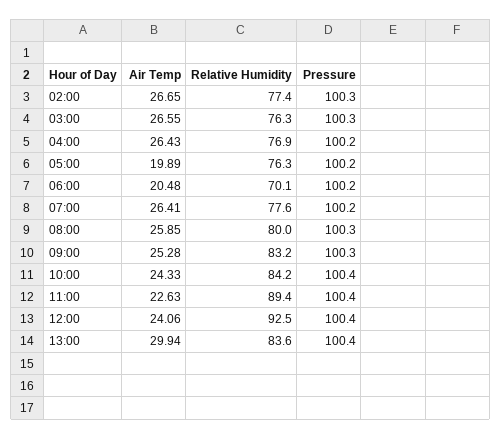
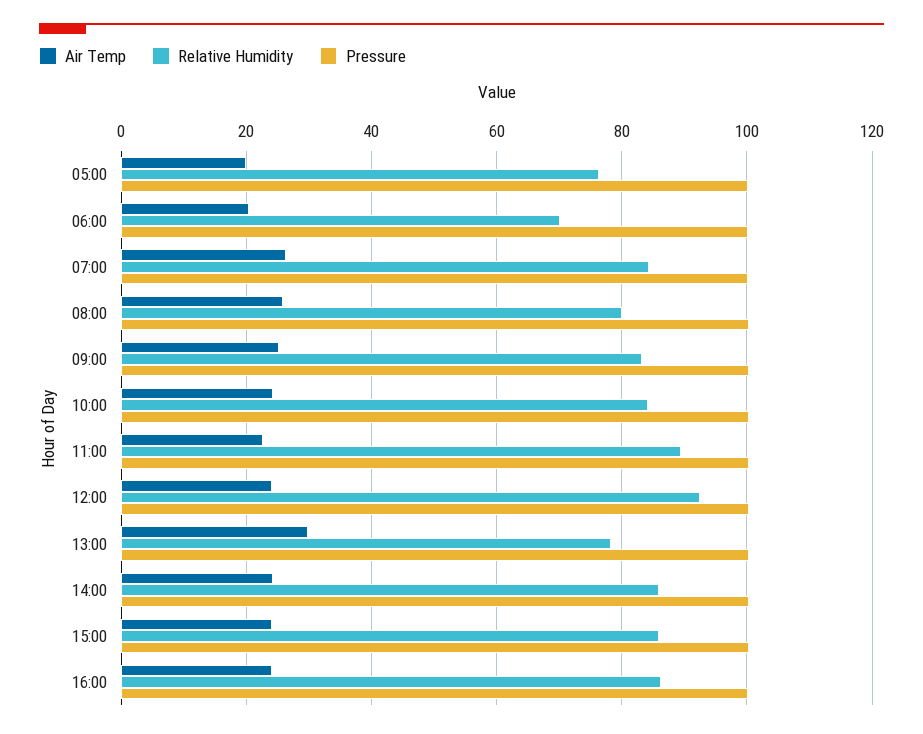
Air Temp, 02:00: 26.65 -> none
Relative Humidity, 02:00: 77.4 -> none
Pressure, 02:00: 100.3 -> none
Air Temp, 03:00: 26.55 -> none
Relative Humidity, 03:00: 76.3 -> none
Pressure, 03:00: 100.3 -> none
Air Temp, 04:00: 26.43 -> none
Relative Humidity, 04:00: 76.9 -> none
Pressure, 04:00: 100.2 -> none
Relative Humidity, 07:00: 77.6 -> 84
Relative Humidity, 13:00: 83.6 -> 78
Air Temp, 14:00: none -> 24
Relative Humidity, 14:00: none -> 86
Pressure, 14:00: none -> 100
Air Temp, 15:00: none -> 24
Relative Humidity, 15:00: none -> 86
Pressure, 15:00: none -> 100
Air Temp, 16:00: none -> 24
Relative Humidity, 16:00: none -> 86
Pressure, 16:00: none -> 100

